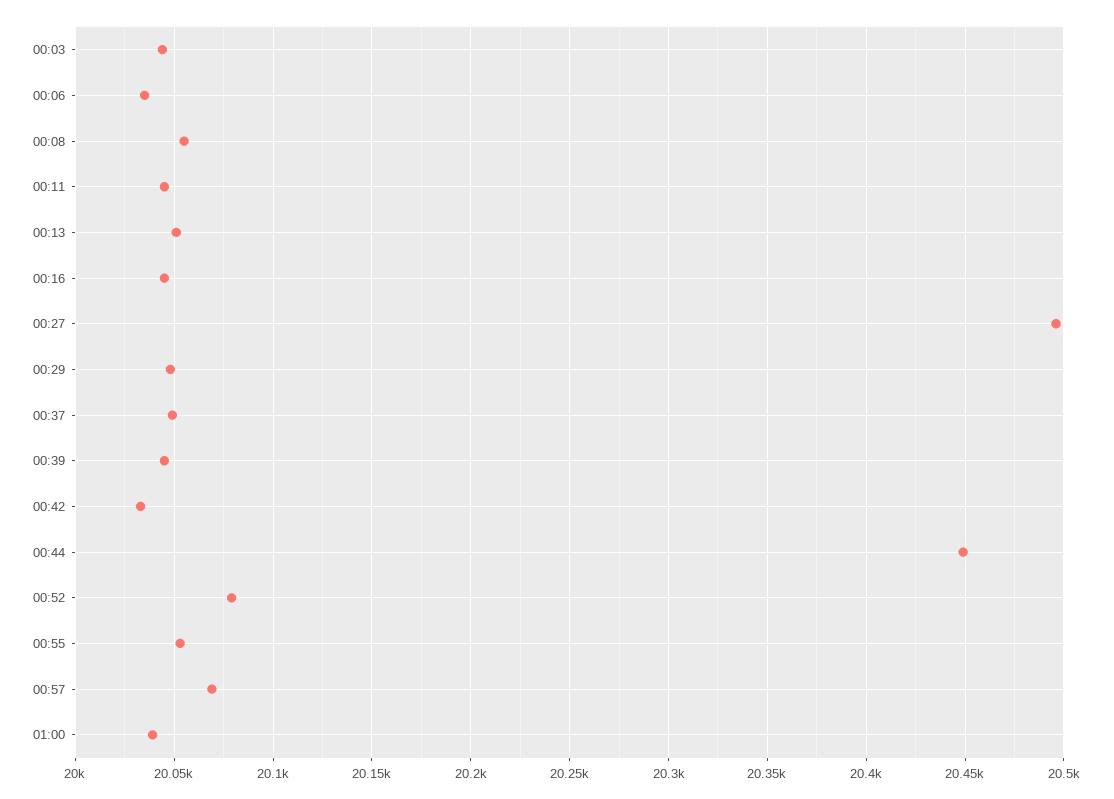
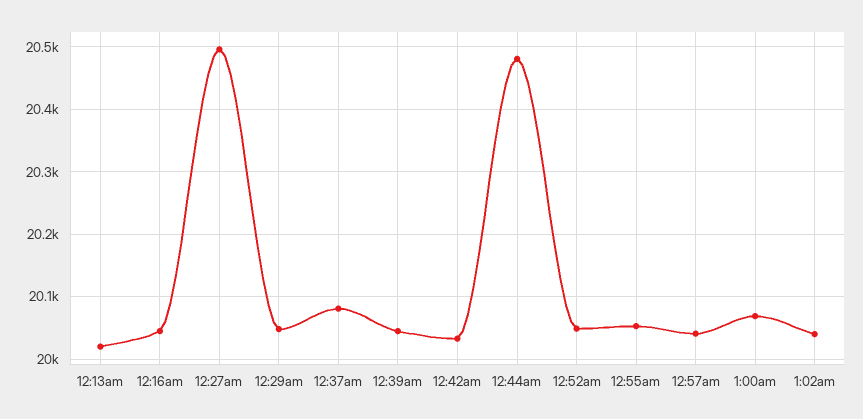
00:03: 20045 -> none
00:06: 20035 -> none
00:08: 20055 -> none
00:11: 20045 -> none
00:13: 20050 -> 20020
00:37: 20050 -> 20080
00:44: 20450 -> 20480
00:52: 20080 -> 20050
00:57: 20070 -> 20040
01:00: 20040 -> 20070
1:02am: none -> 20040

